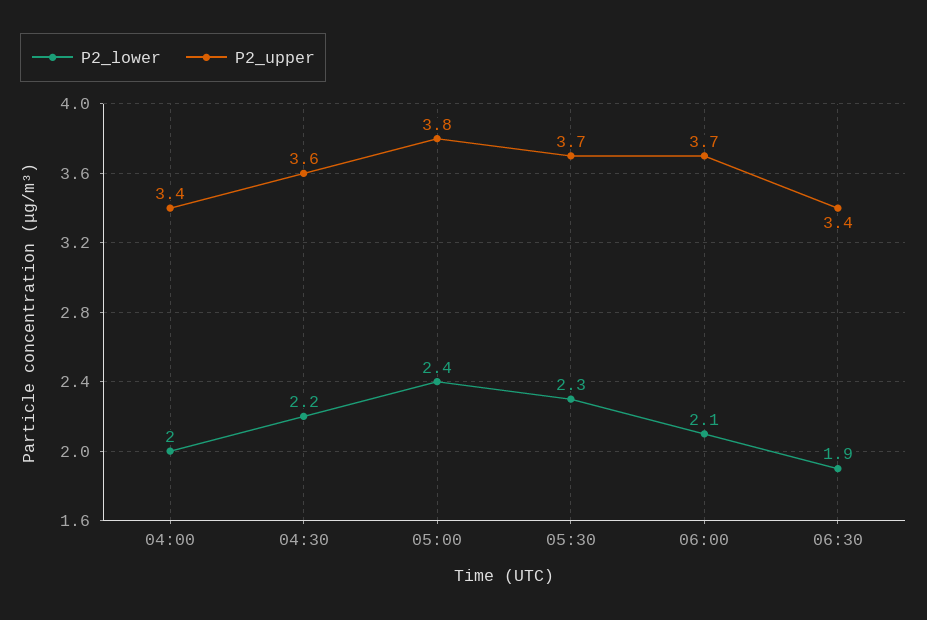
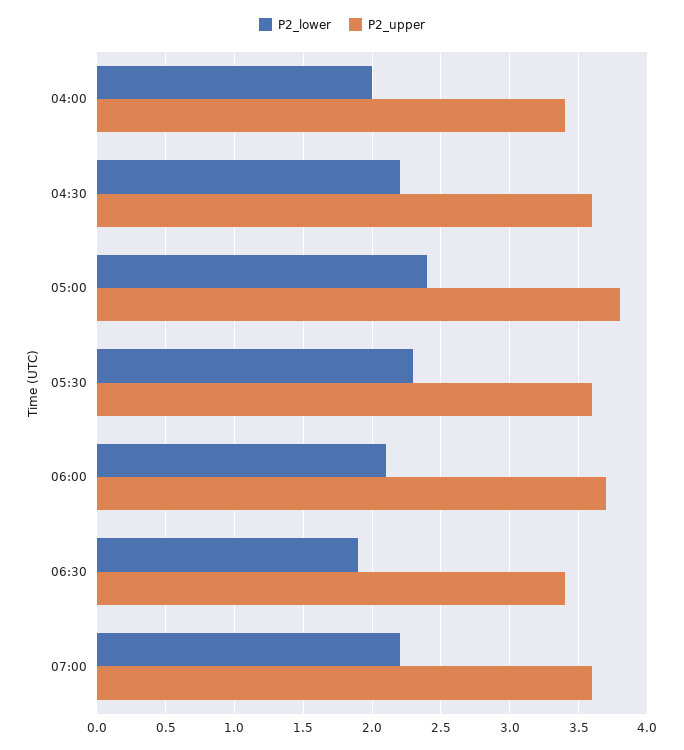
P2_upper, 05:30: 3.7 -> 3.6
P2_lower, 07:00: none -> 2.2
P2_upper, 07:00: none -> 3.6

